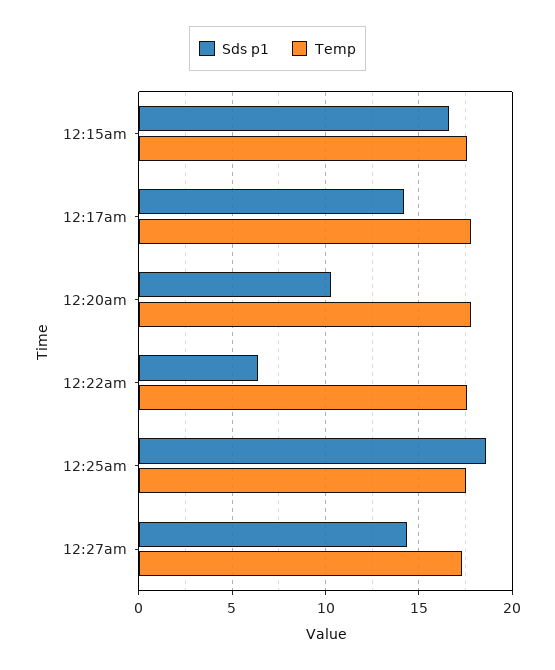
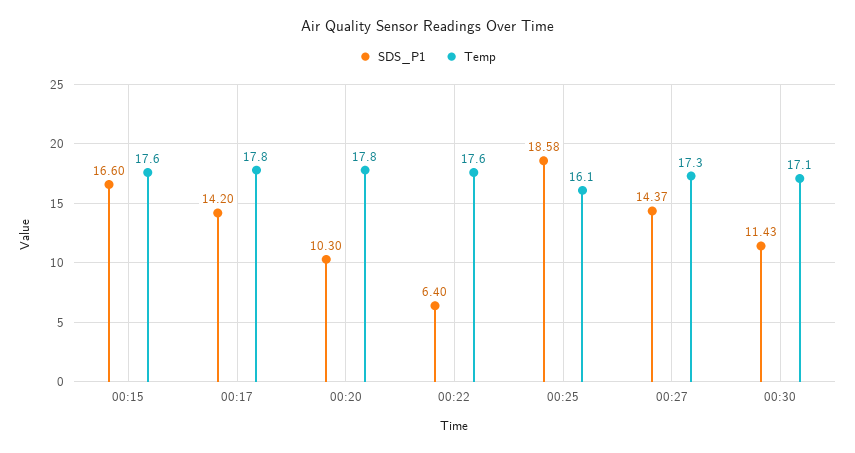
Temp, 12:25am: 17.5 -> 16.1
Sds p1, 00:30: none -> 11.43
Temp, 00:30: none -> 17.1

